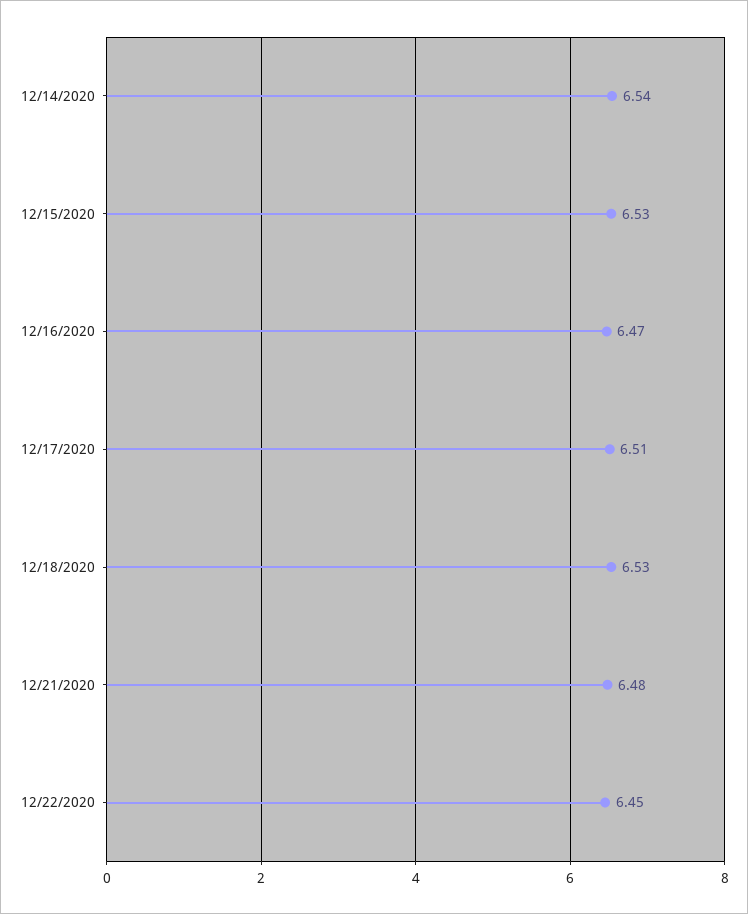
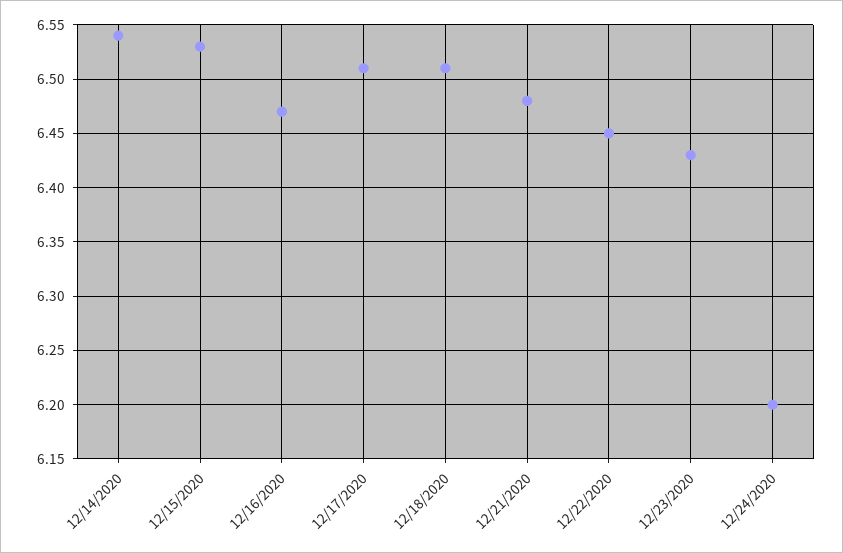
12/18/2020: 6.53 -> 6.51
12/23/2020: none -> 6.43
12/24/2020: none -> 6.2

